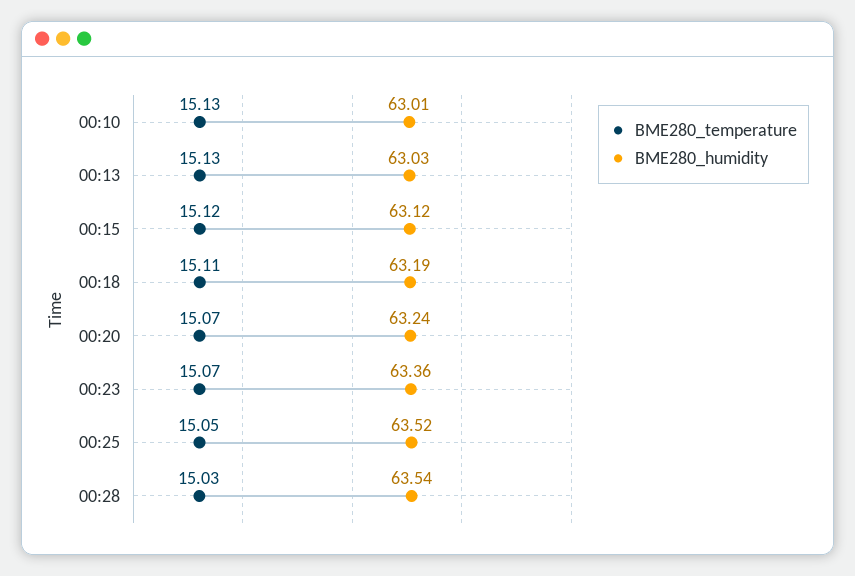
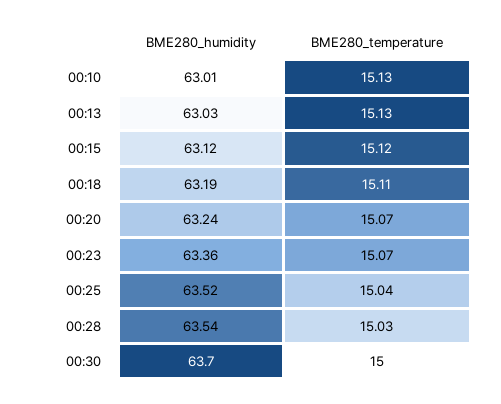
BME280_temperature, 00:25: 15.05 -> 15.04
BME280_humidity, 00:30: none -> 63.7
BME280_temperature, 00:30: none -> 15

